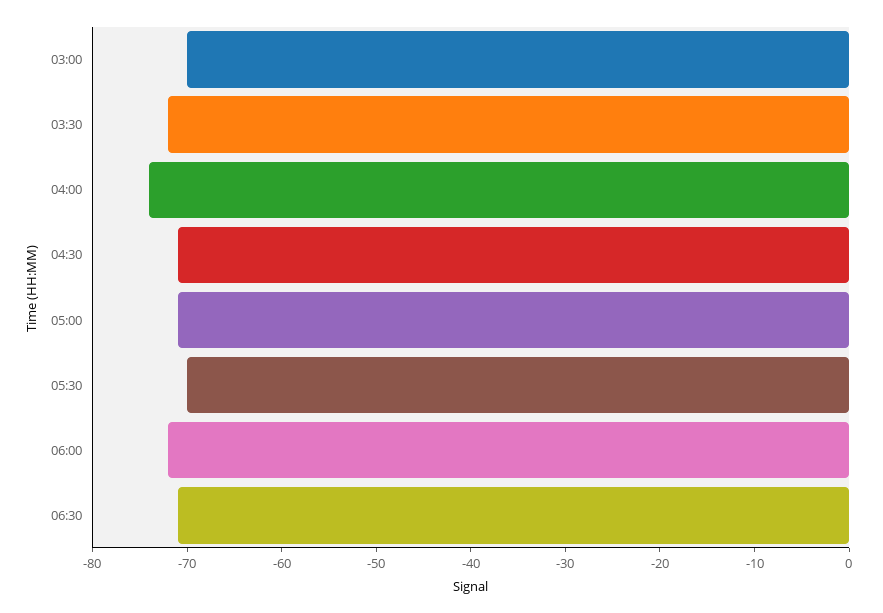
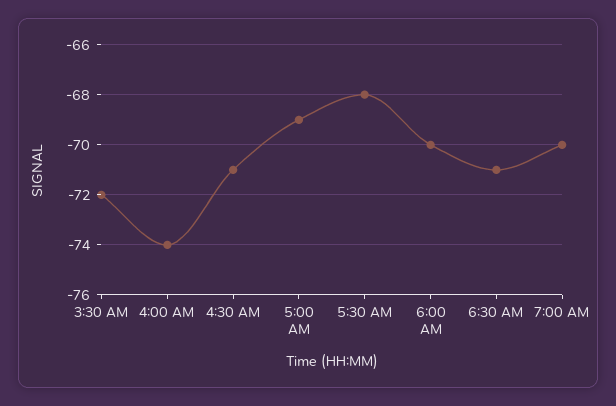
03:00: -70 -> none
05:00: -71 -> -69
05:30: -70 -> -68
06:00: -72 -> -70
7:00 AM: none -> -70

